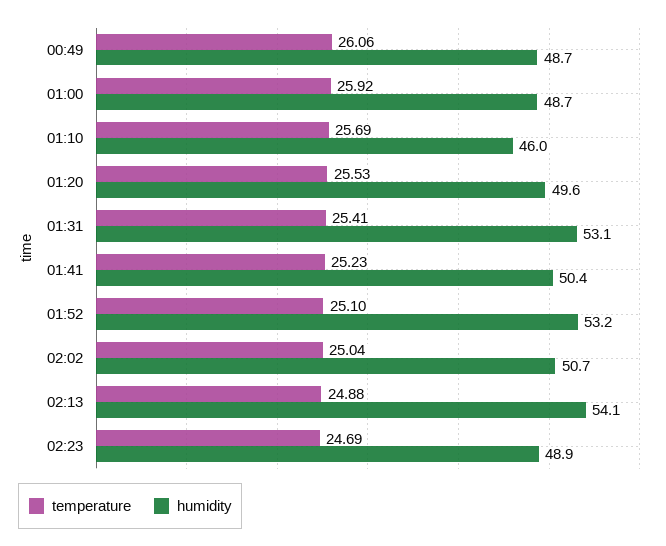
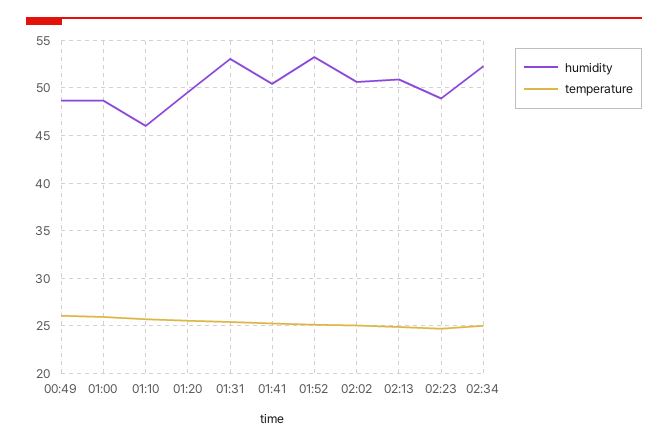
humidity, 02:13: 54.1 -> 51
humidity, 02:34: none -> 52
temperature, 02:34: none -> 25

